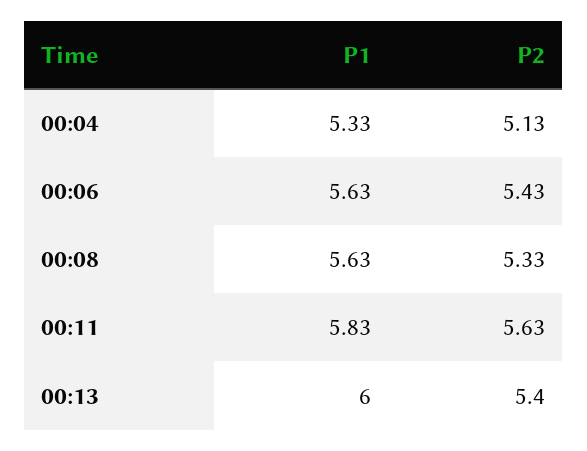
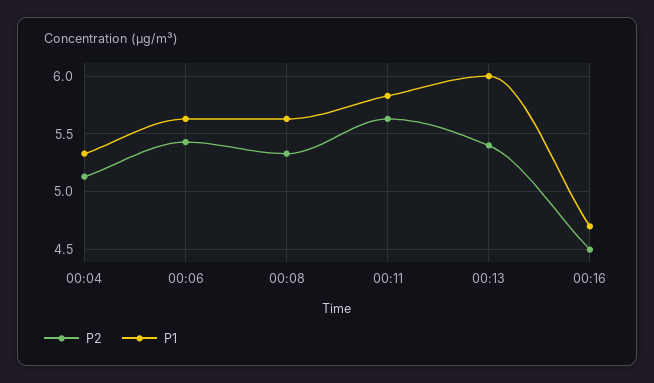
P2, 00:16: none -> 4.5
P1, 00:16: none -> 4.7

